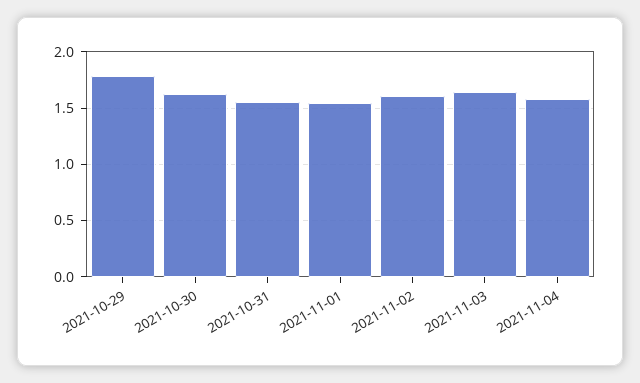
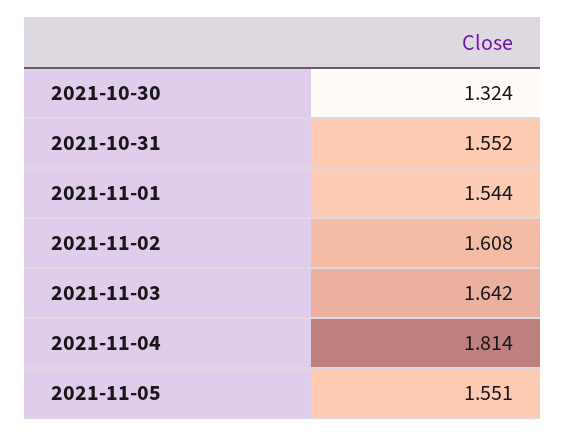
2021-10-29: 1.8 -> none
2021-10-30: 1.6 -> 1.324
2021-11-04: 1.6 -> 1.814
2021-11-05: none -> 1.551

